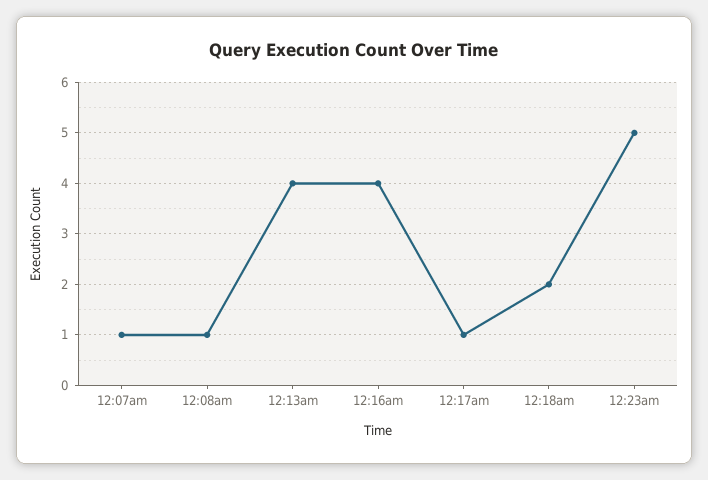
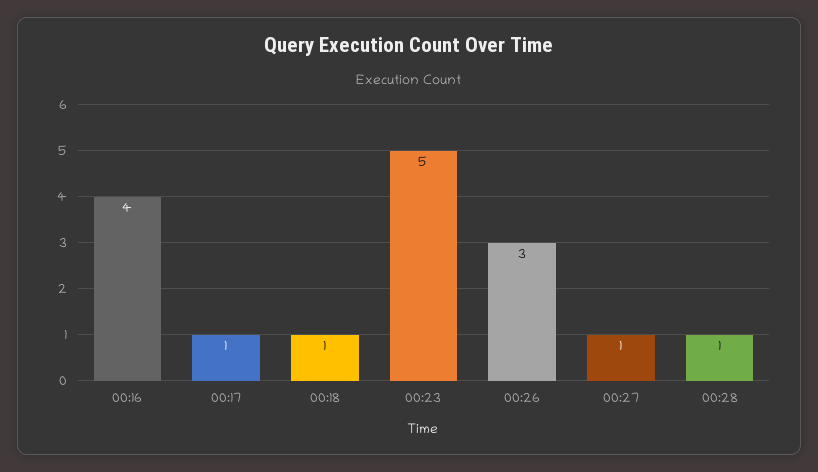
12:07am: 1 -> none
12:08am: 1 -> none
12:13am: 4 -> none
12:18am: 2 -> 1
00:26: none -> 3
00:27: none -> 1
00:28: none -> 1

